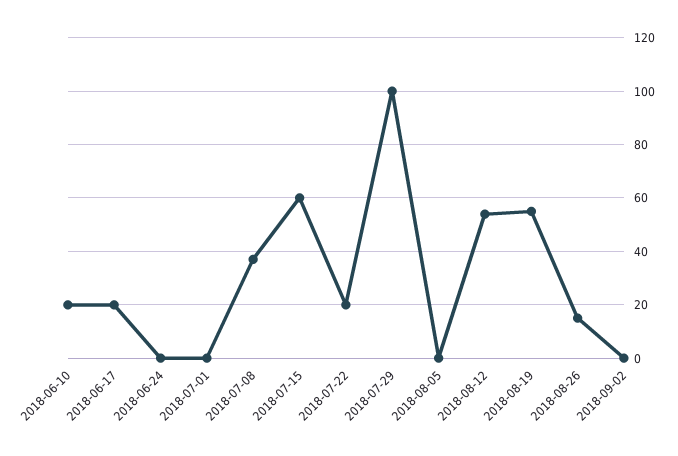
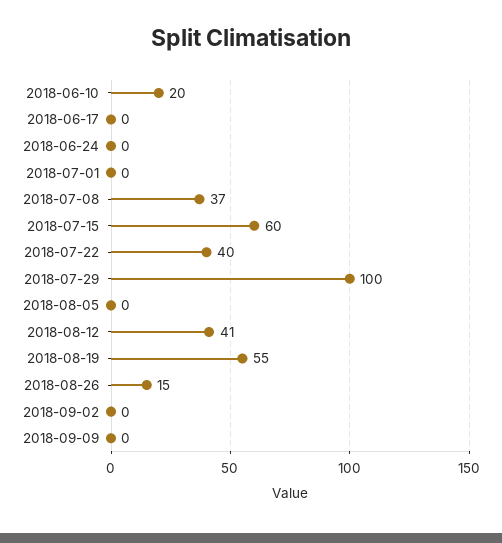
2018-06-17: 20 -> 0
2018-07-22: 20 -> 40
2018-08-12: 55 -> 41
2018-09-09: none -> 0

